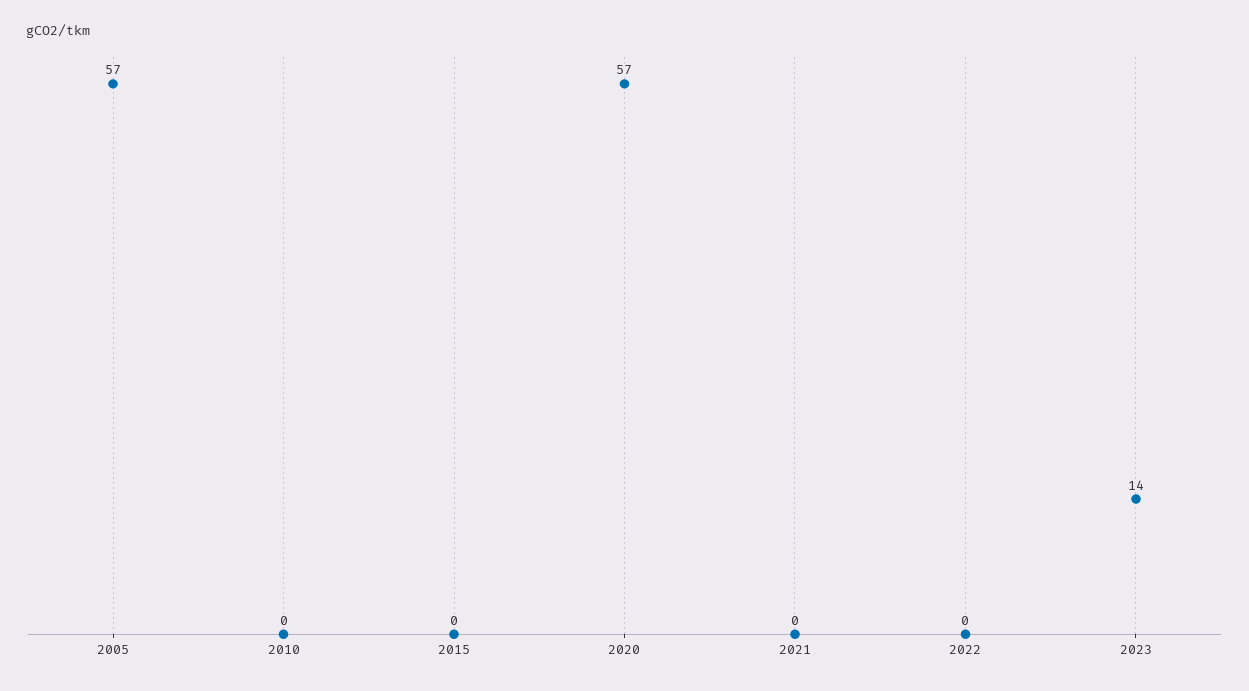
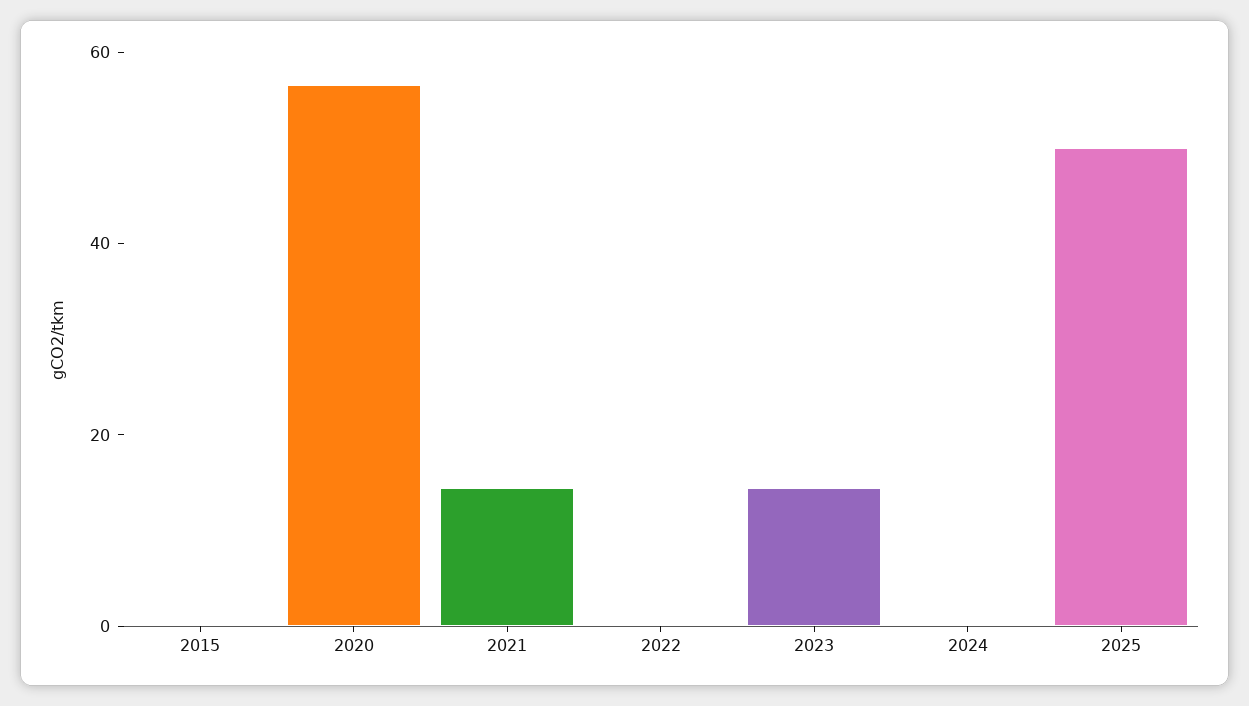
2005: 57 -> none
2010: 0 -> none
2021: 0 -> 15
2024: none -> 0
2025: none -> 50

